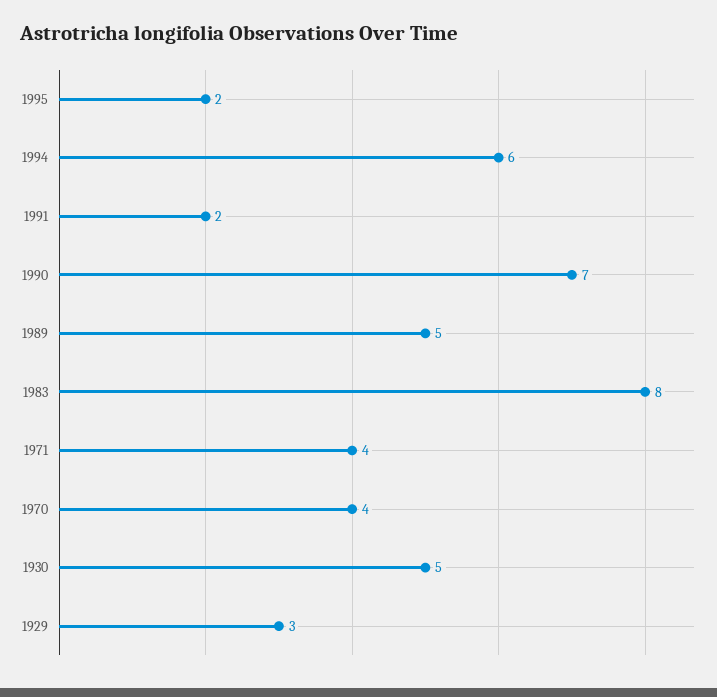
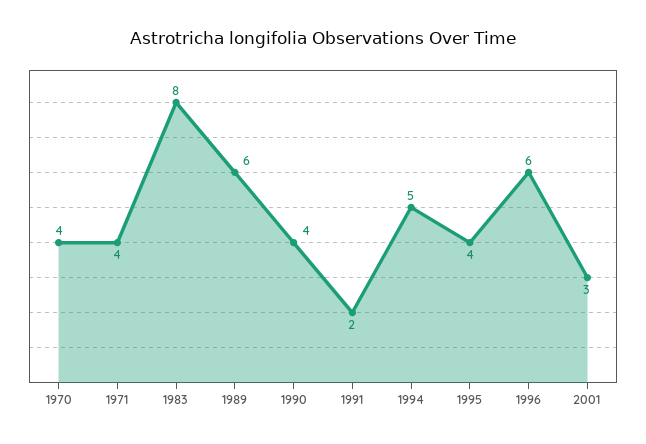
1995: 2 -> 4
1994: 6 -> 5
1990: 7 -> 4
1989: 5 -> 6
1930: 5 -> none
1929: 3 -> none
1996: none -> 6
2001: none -> 3

